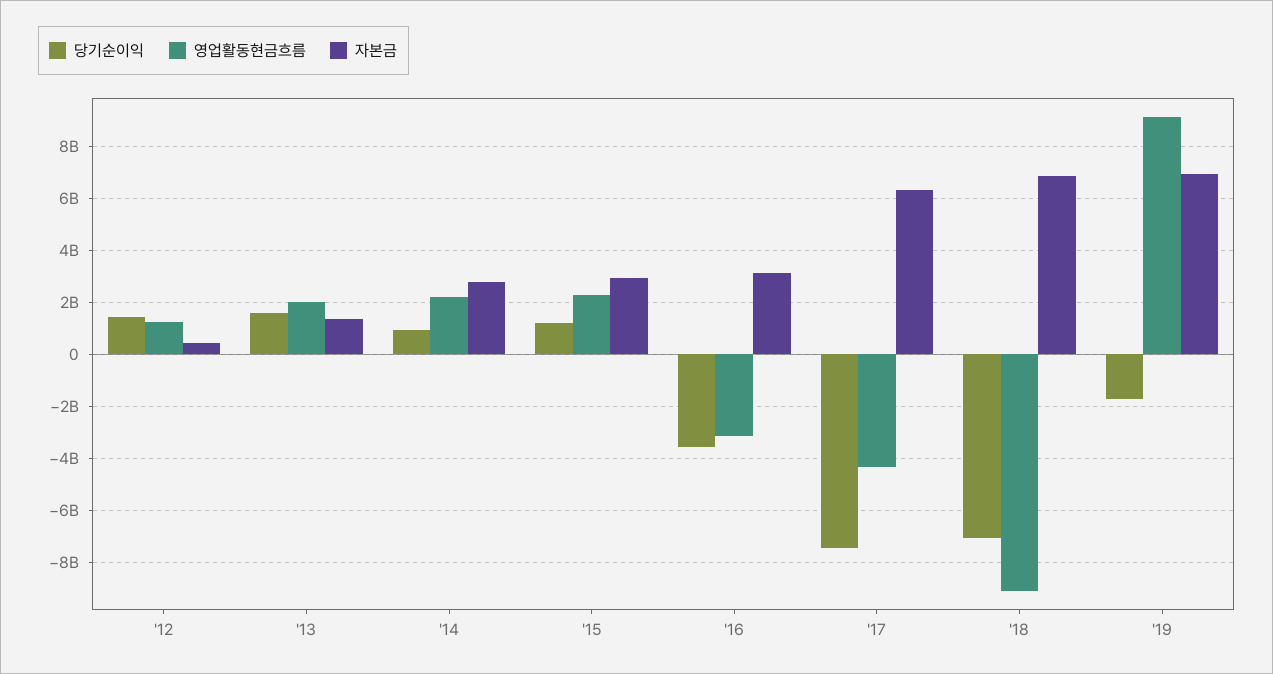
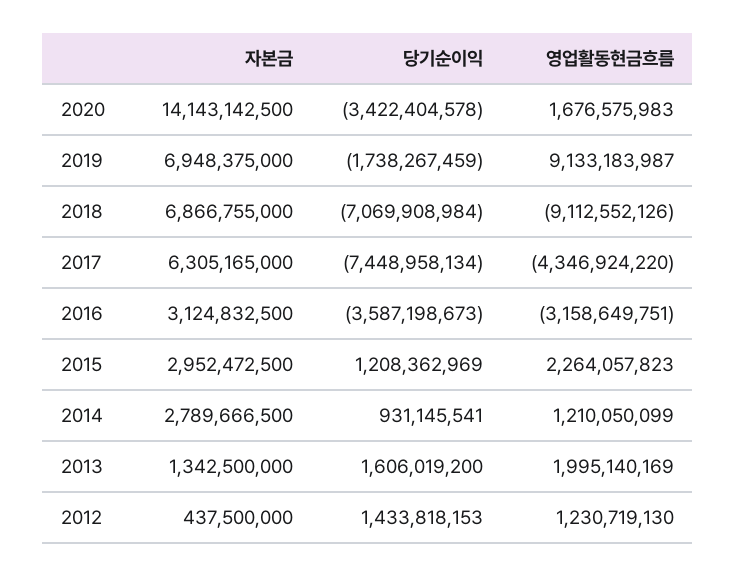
영업활동현금흐름, '14: 2250000000 -> 1210050099
자본금, 2020: none -> 14143142500
당기순이익, 2020: none -> -3422404578
영업활동현금흐름, 2020: none -> 1676575983

